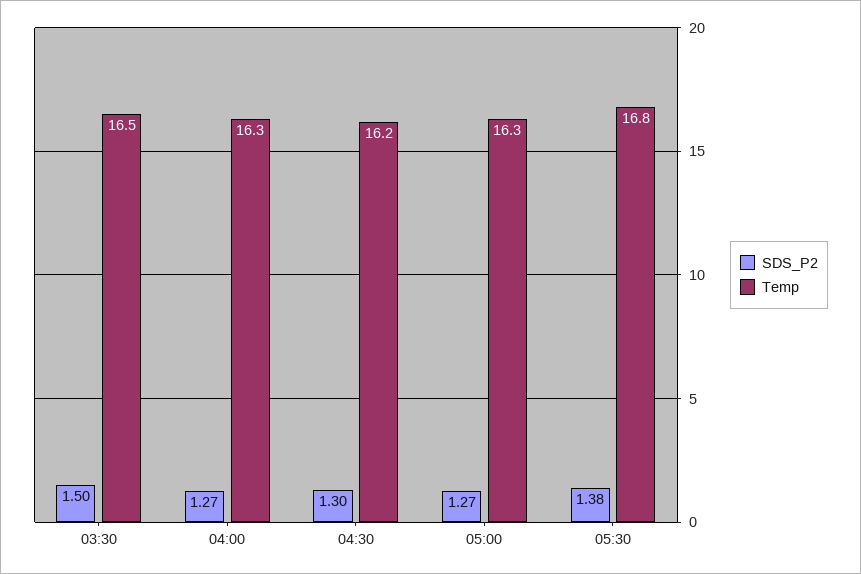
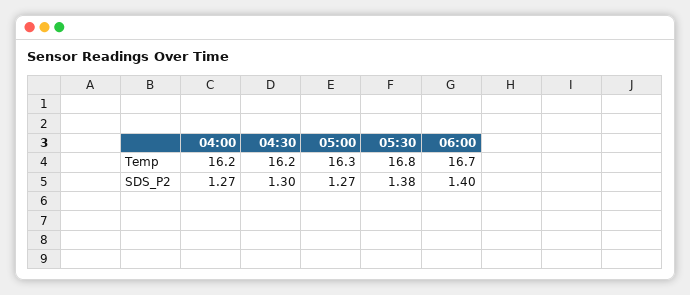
SDS_P2, 03:30: 1.5 -> none
Temp, 03:30: 16.5 -> none
Temp, 04:00: 16.3 -> 16.2
Temp, 06:00: none -> 16.7
SDS_P2, 06:00: none -> 1.4

